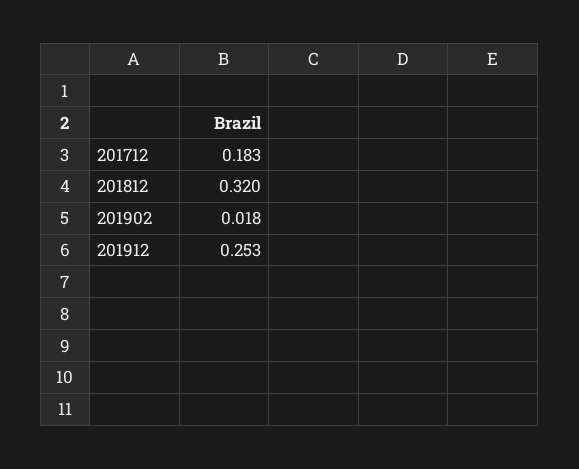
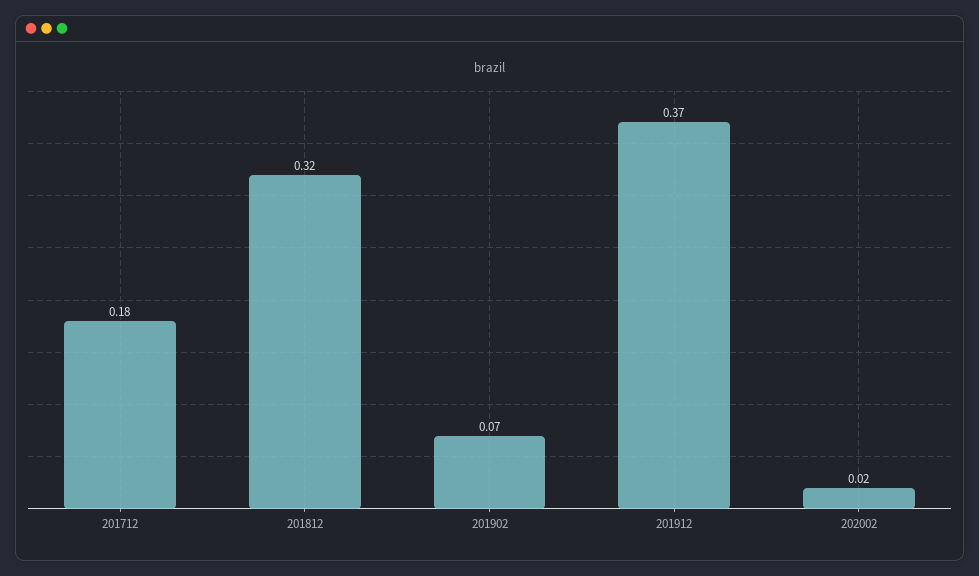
201902: 0.018 -> 0.07
201912: 0.253 -> 0.37
202002: none -> 0.02

